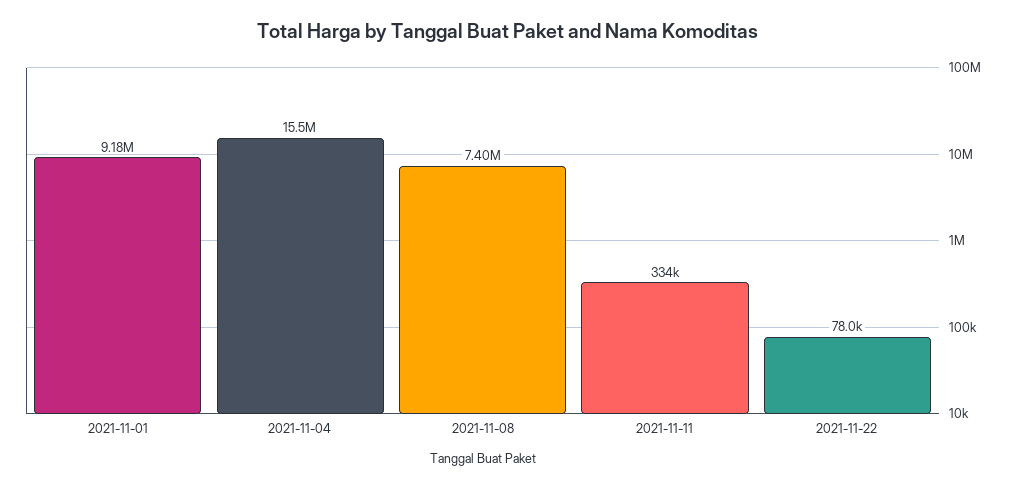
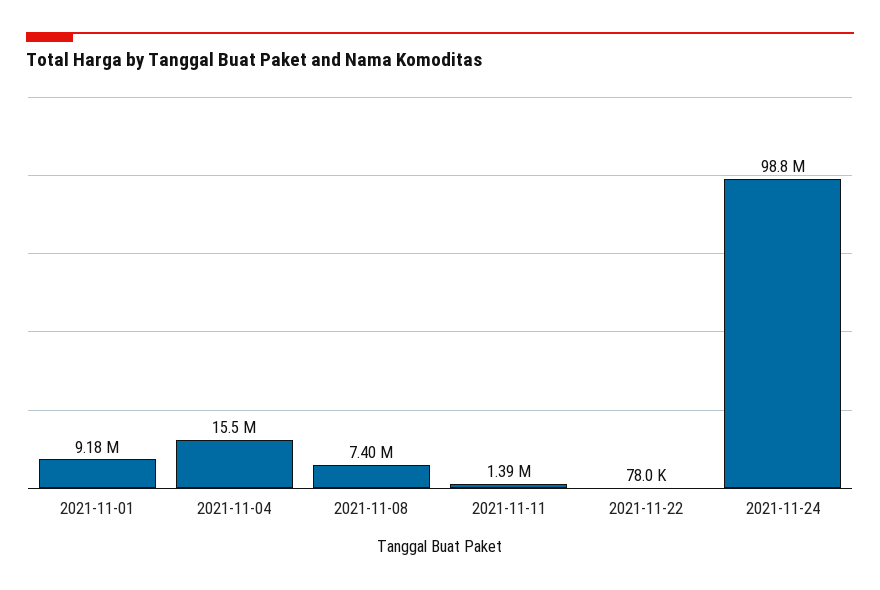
2021-11-11: 334000 -> 1390000
2021-11-24: none -> 98800000

